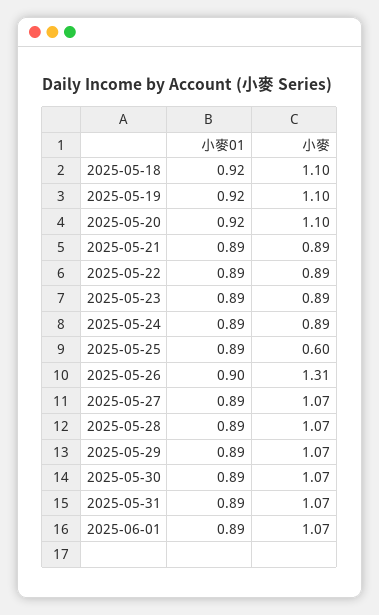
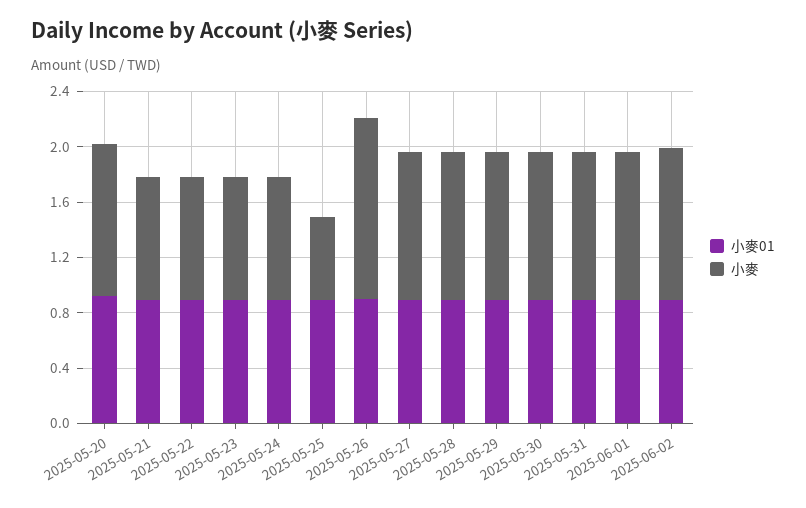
小麥01, 2025-05-18: 0.92 -> none
小麥, 2025-05-18: 1.1 -> none
小麥01, 2025-05-19: 0.92 -> none
小麥, 2025-05-19: 1.1 -> none
小麥01, 2025-06-02: none -> 0.9
小麥, 2025-06-02: none -> 1.1

